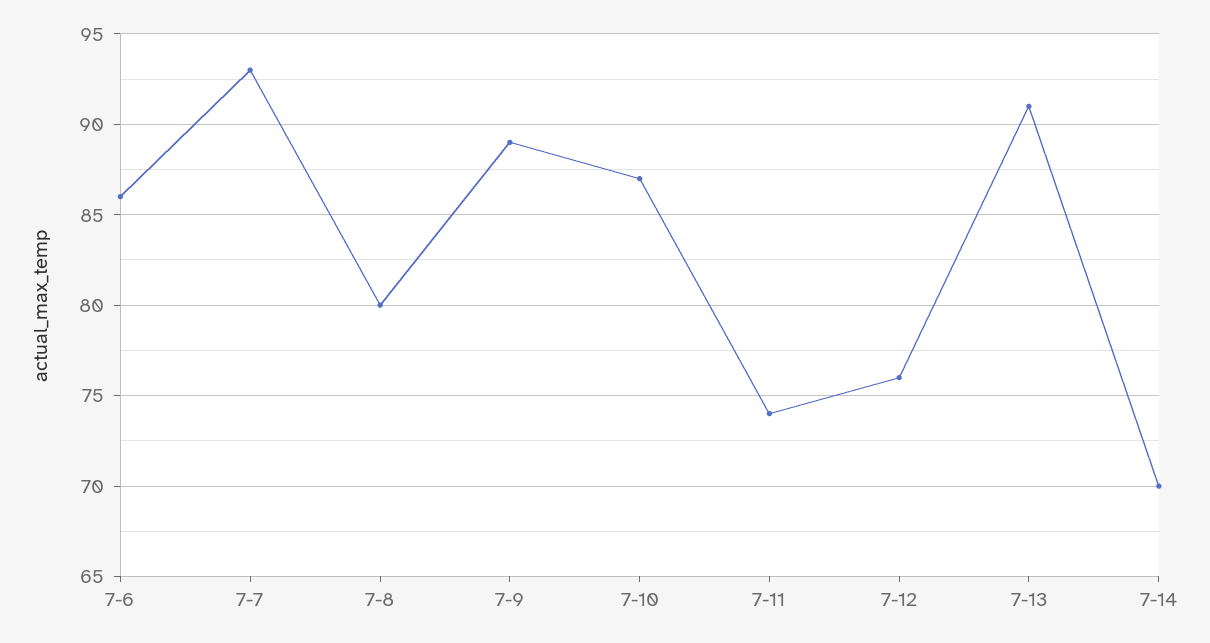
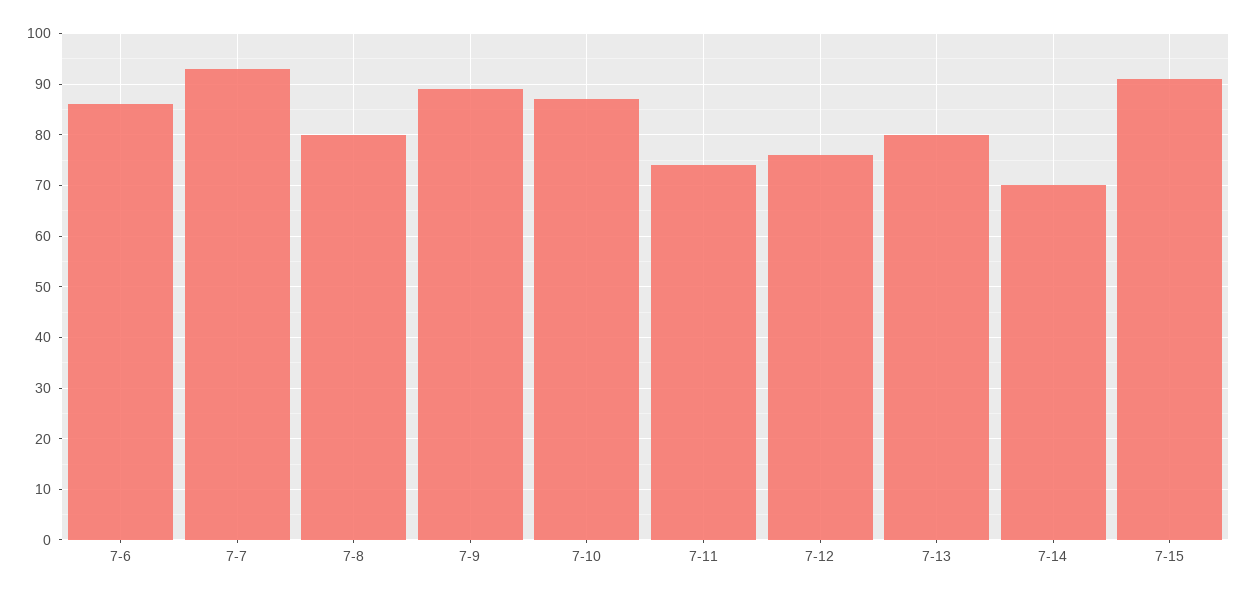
7-13: 91 -> 80
7-15: none -> 90

